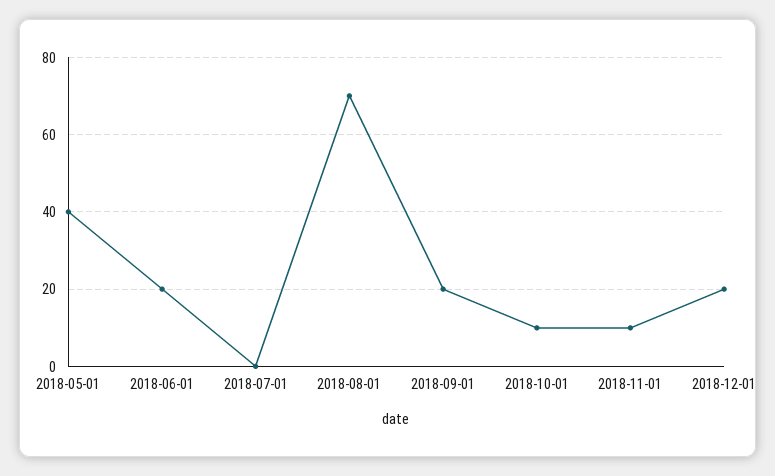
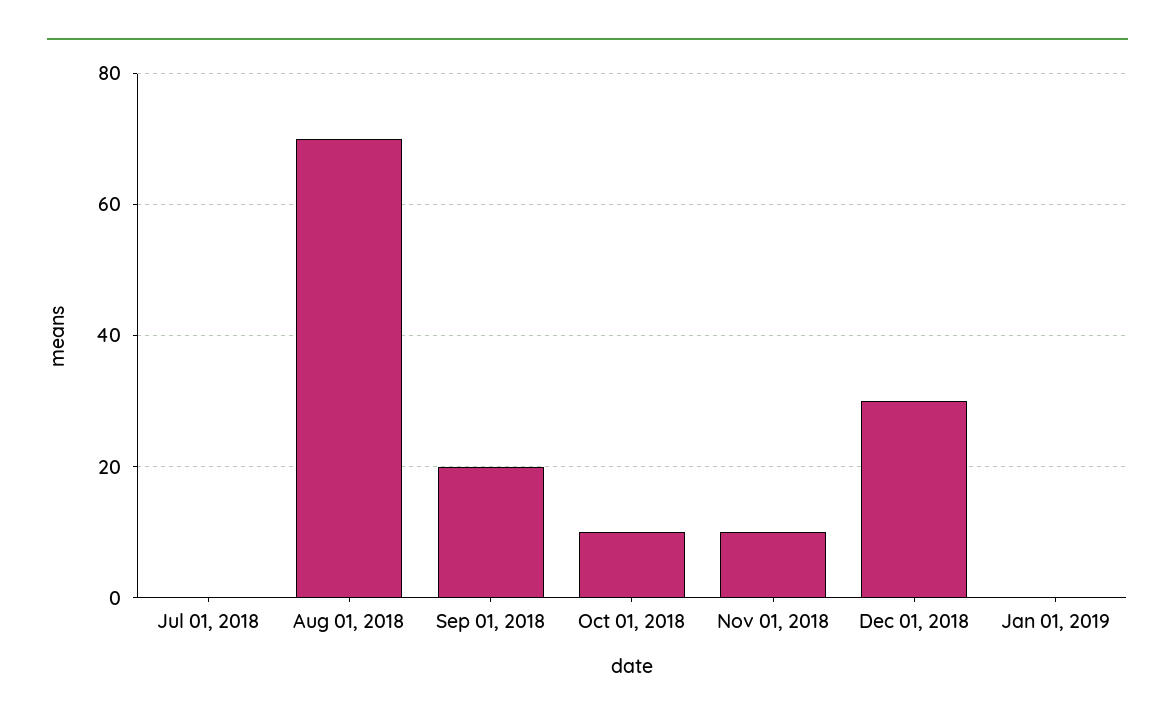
2018-05-01: 40 -> none
2018-06-01: 20 -> none
2018-12-01: 20 -> 30
Jan 01, 2019: none -> 0

